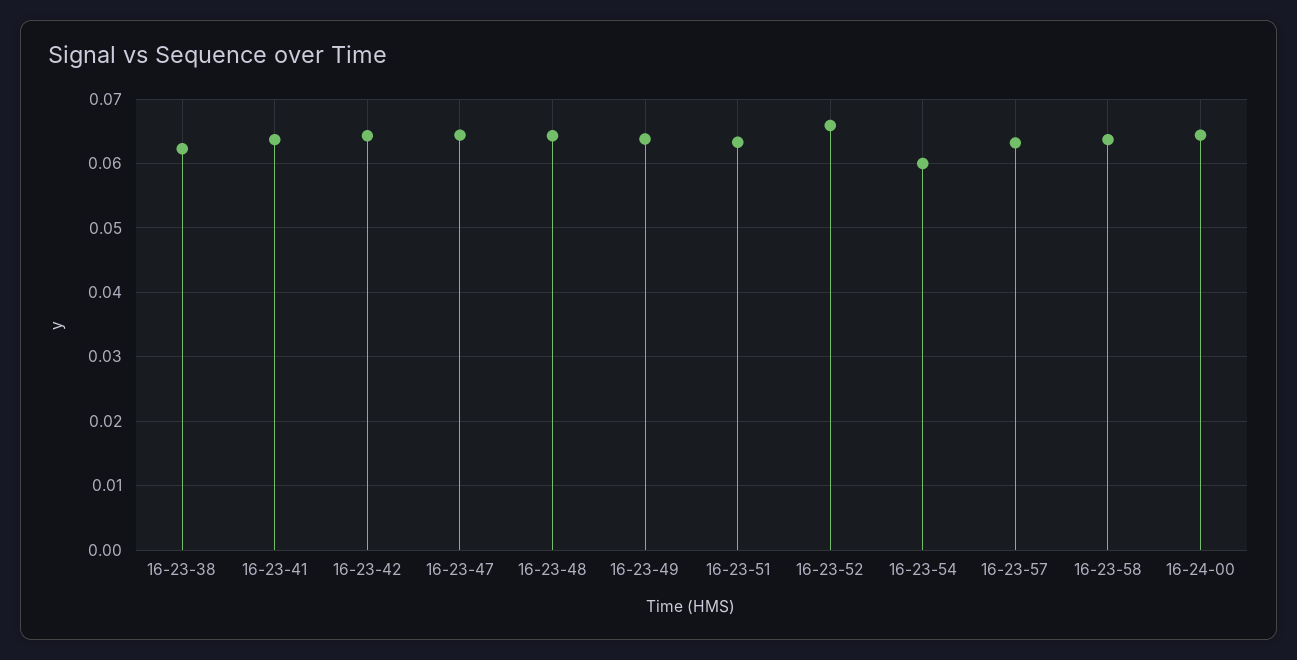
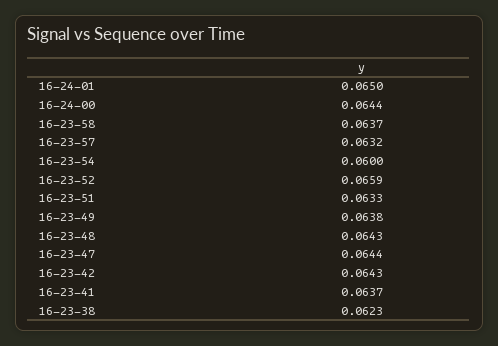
16-24-01: none -> 0.065

